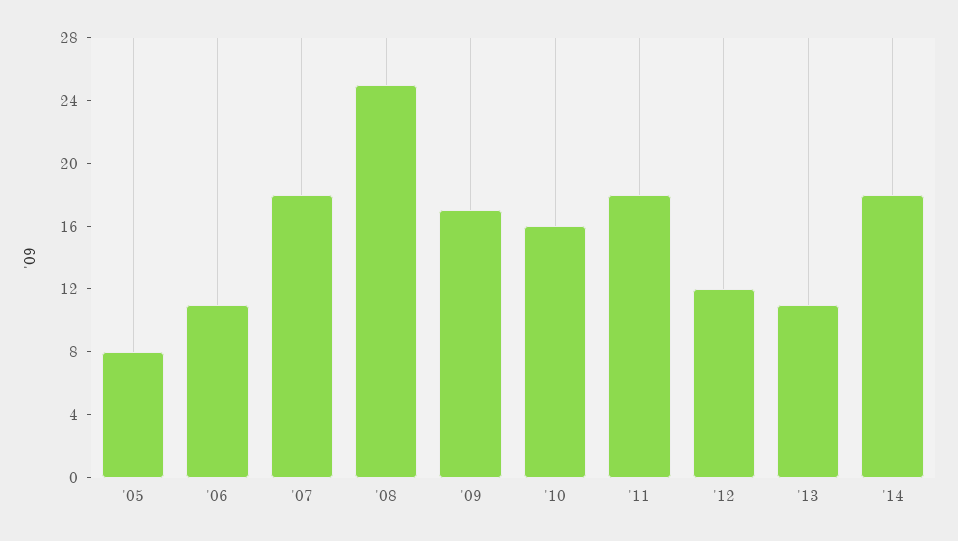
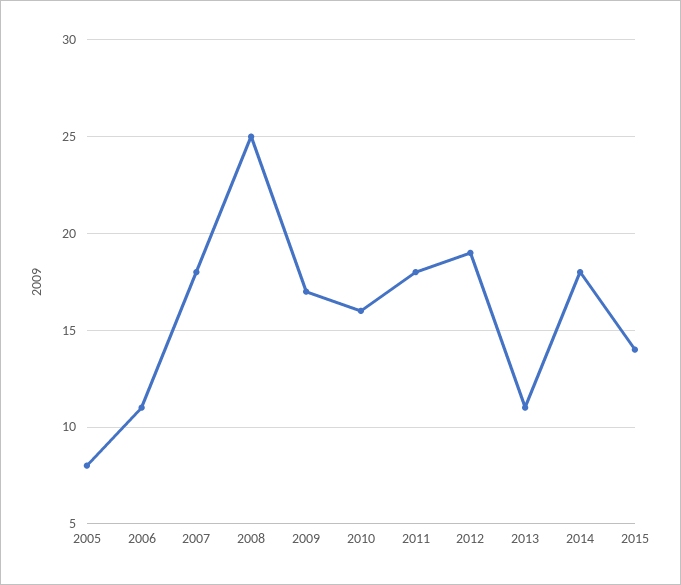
'12: 12 -> 19
2015: none -> 14

